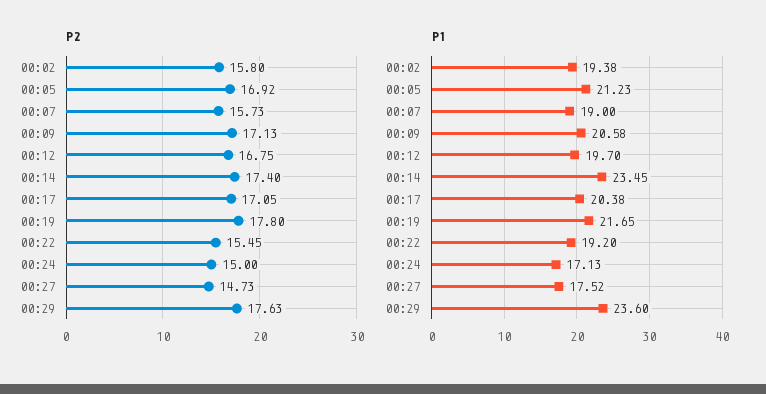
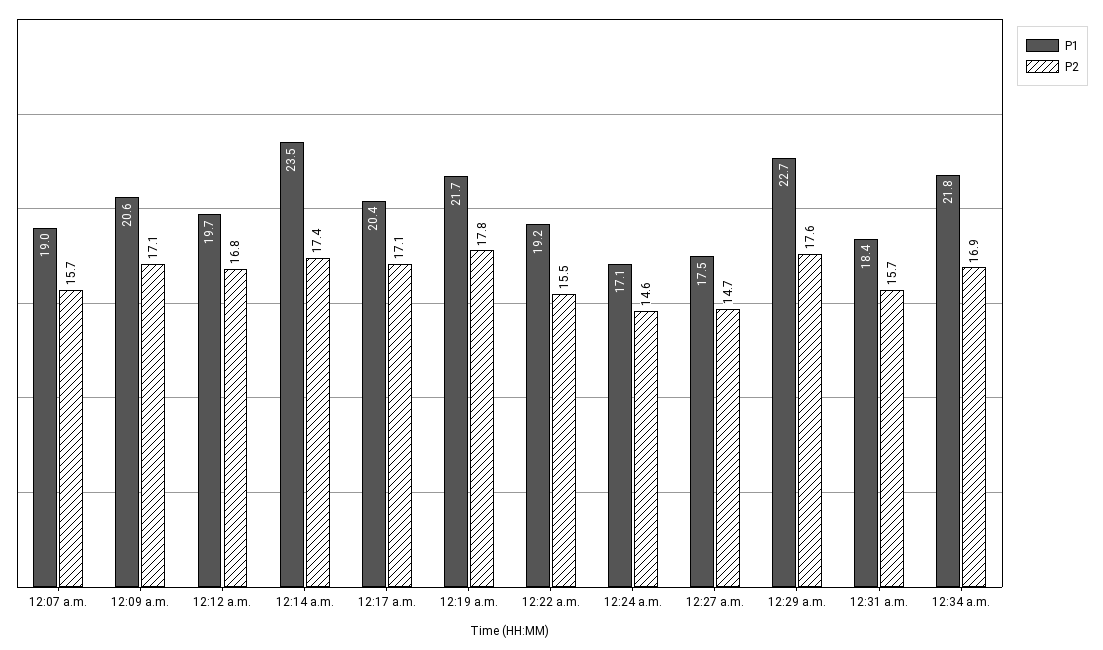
P2, 00:02: 15.8 -> none
P2, 00:05: 16.92 -> none
P2, 00:24: 15 -> 14.6
P1, 00:02: 19.38 -> none
P1, 00:05: 21.23 -> none
P1, 00:29: 23.6 -> 22.7
P1, 12:31 a.m.: none -> 18.4
P2, 12:31 a.m.: none -> 15.7
P1, 12:34 a.m.: none -> 21.8
P2, 12:34 a.m.: none -> 16.9

